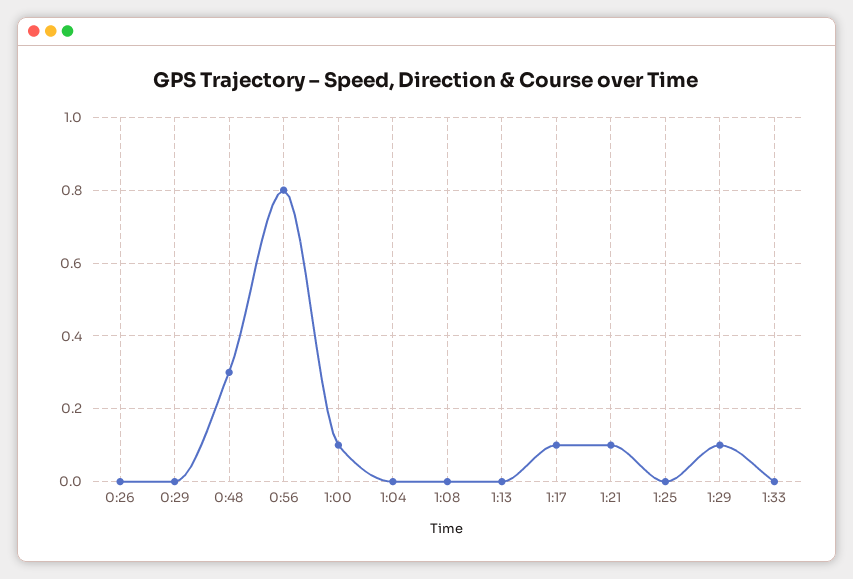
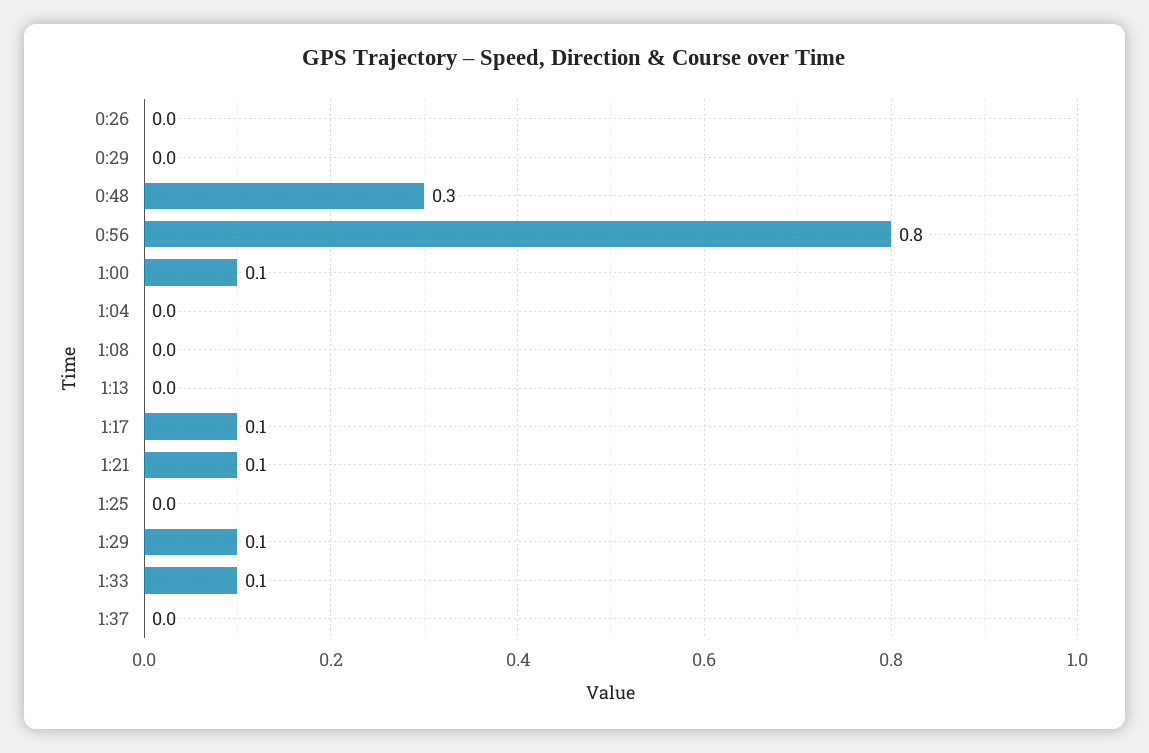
1:33: 0 -> 0.1
1:37: none -> 0

